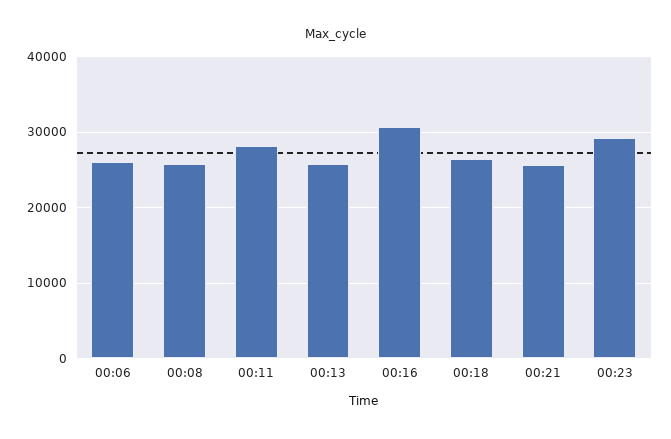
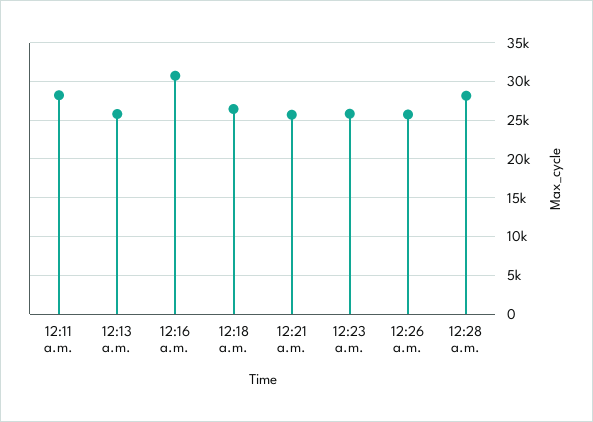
00:06: 26000 -> none
00:08: 26000 -> none
00:23: 29000 -> 26000
12:26 a.m.: none -> 26000
12:28 a.m.: none -> 28000

